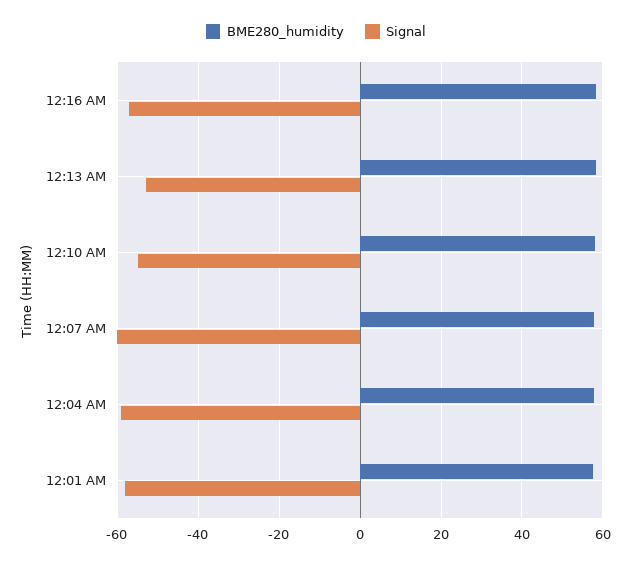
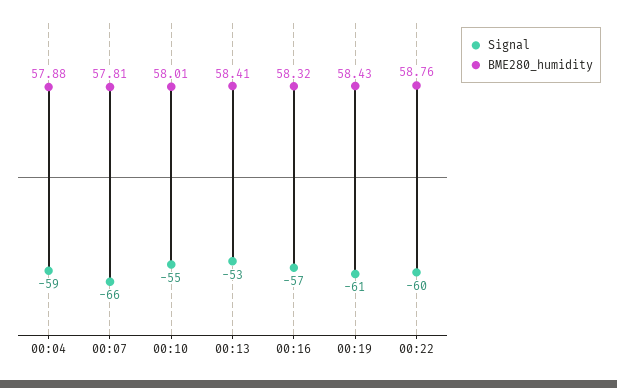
Signal, 12:07 AM: -60 -> -66
BME280_humidity, 12:01 AM: 58 -> none
Signal, 12:01 AM: -58 -> none
Signal, 00:19: none -> -61
BME280_humidity, 00:19: none -> 58.43
Signal, 00:22: none -> -60
BME280_humidity, 00:22: none -> 58.76

